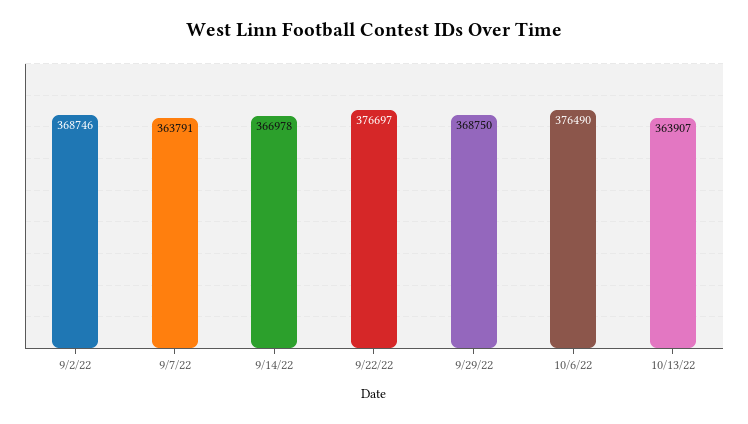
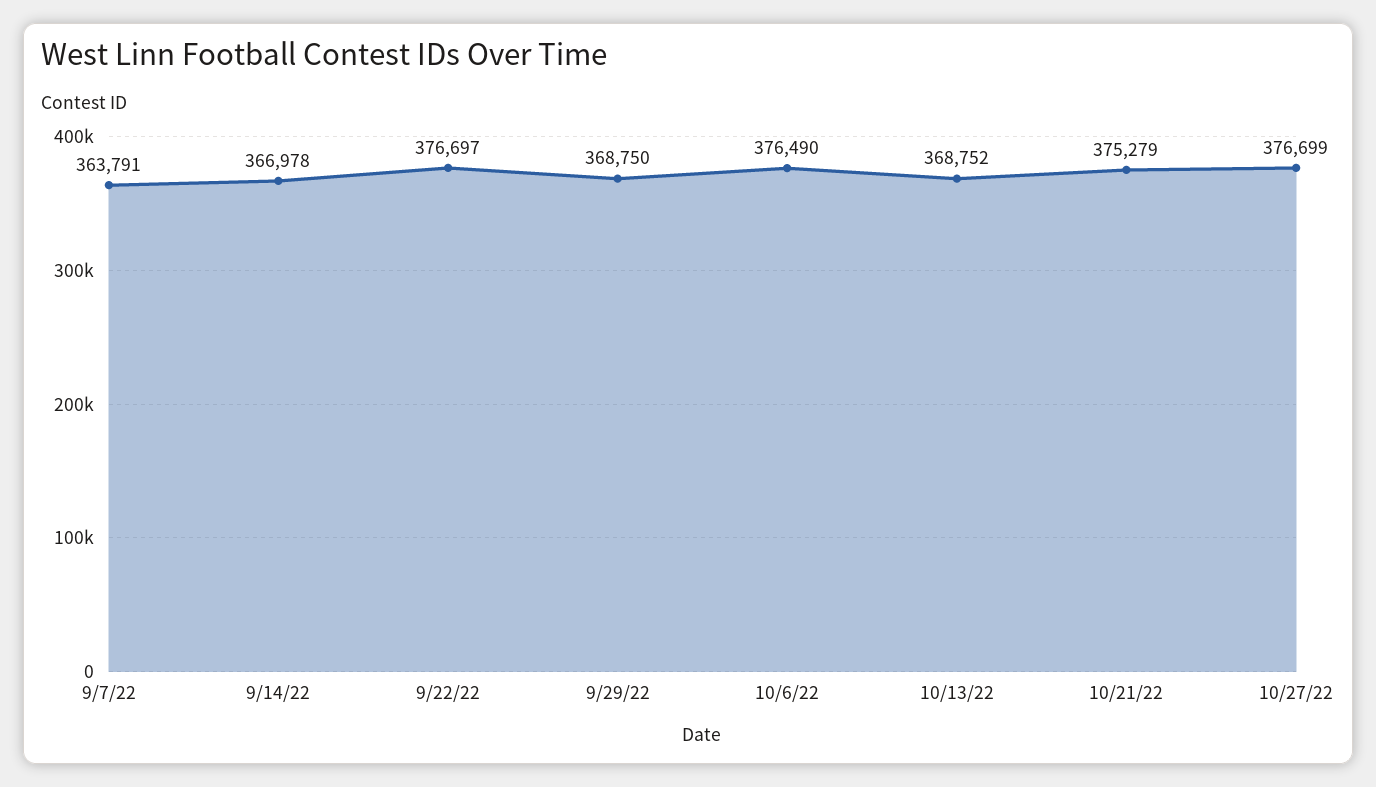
9/2/22: 368746 -> none
10/13/22: 363907 -> 368752
10/21/22: none -> 375279
10/27/22: none -> 376699

